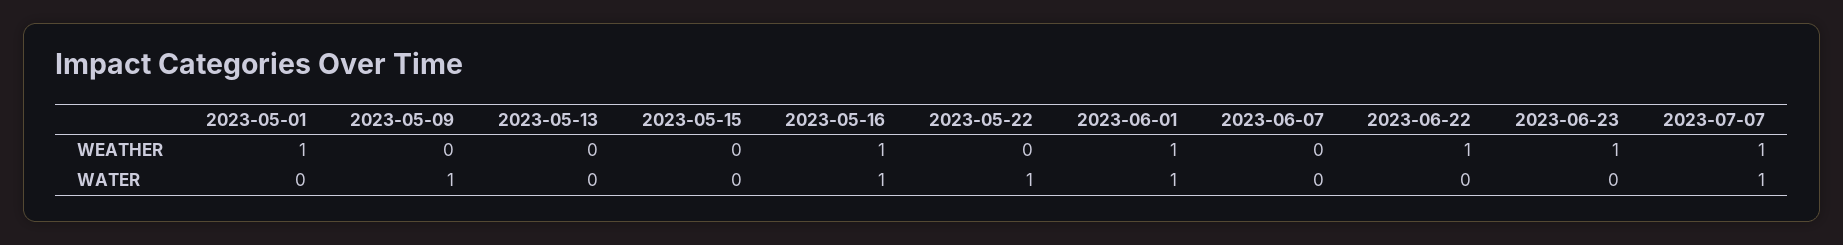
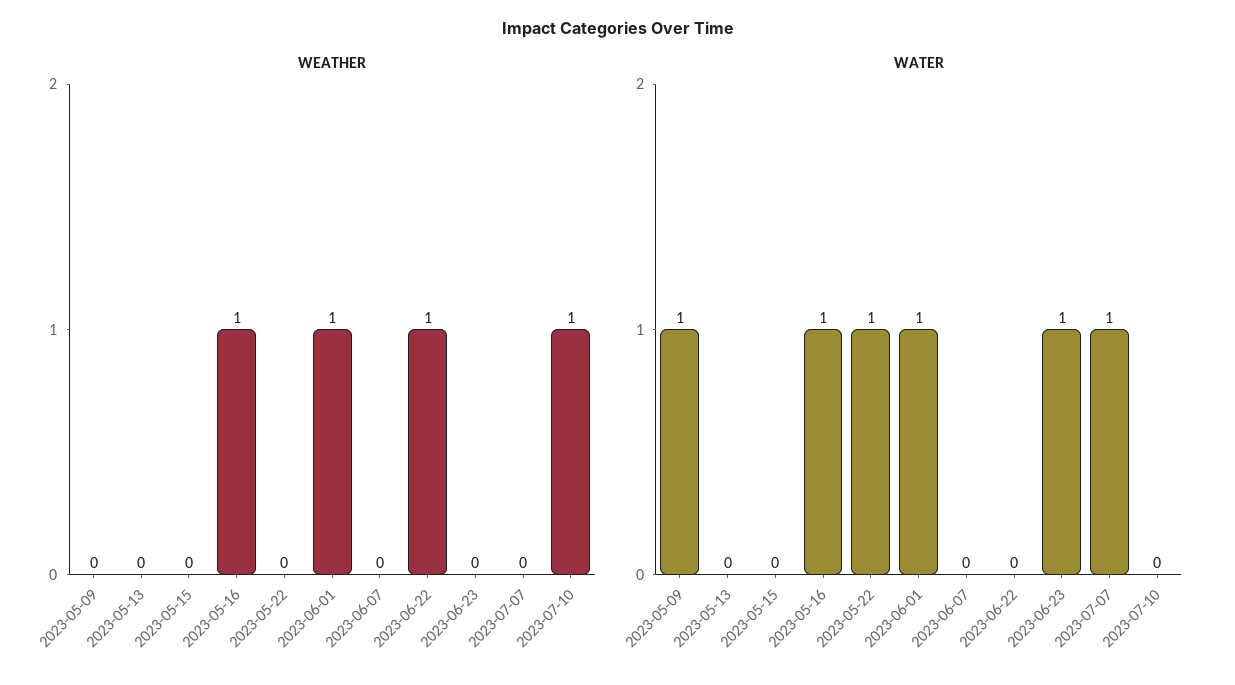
WEATHER, 2023-05-01: 1 -> none
WEATHER, 2023-06-23: 1 -> 0
WEATHER, 2023-07-07: 1 -> 0
WATER, 2023-05-01: 0 -> none
WATER, 2023-06-23: 0 -> 1
WEATHER, 2023-07-10: none -> 1
WATER, 2023-07-10: none -> 0

